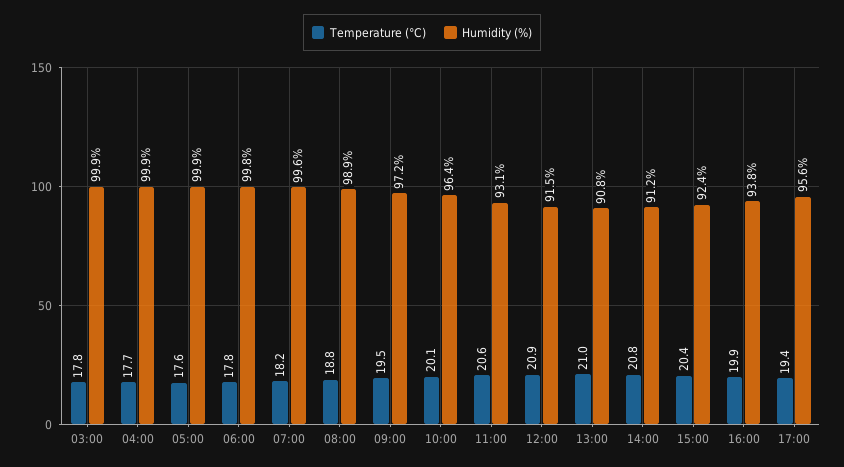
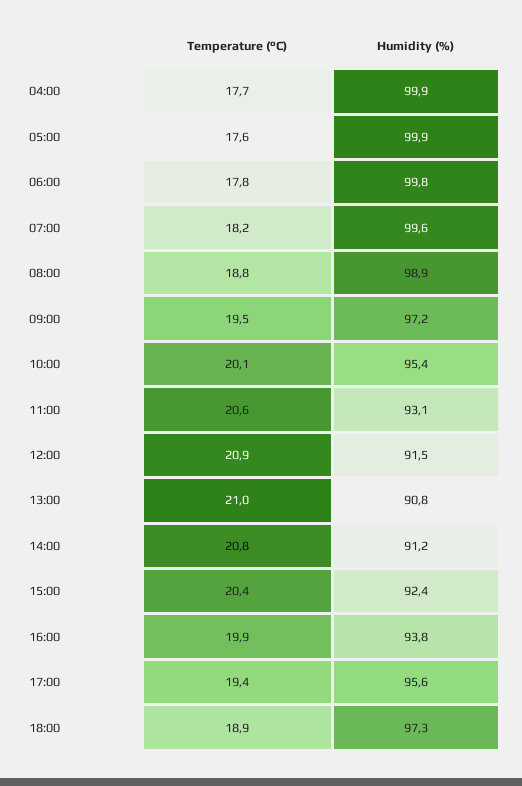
Temperature (°C), 03:00: 17.8 -> none
Humidity (%), 03:00: 99.9 -> none
Humidity (%), 10:00: 96.4 -> 95.4
Temperature (°C), 18:00: none -> 18.9
Humidity (%), 18:00: none -> 97.3

